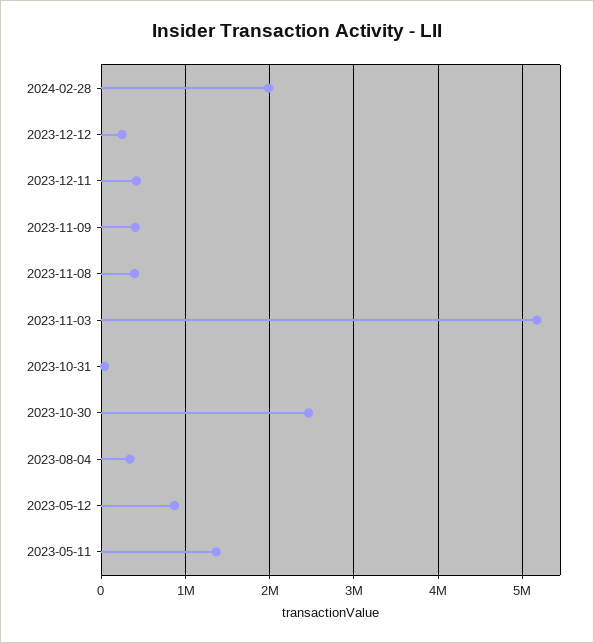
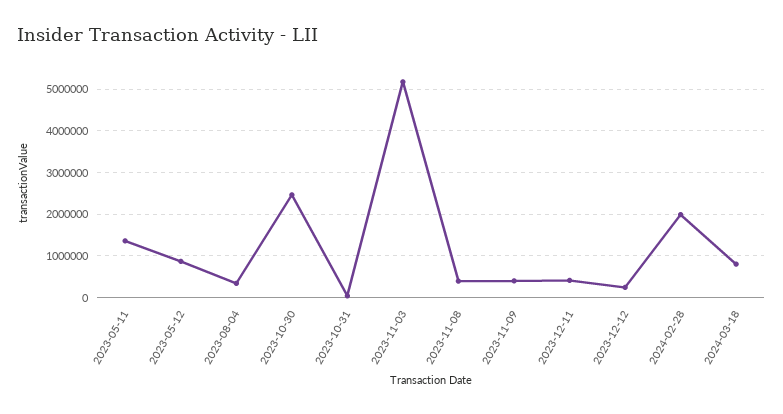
2024-03-18: none -> 800000

